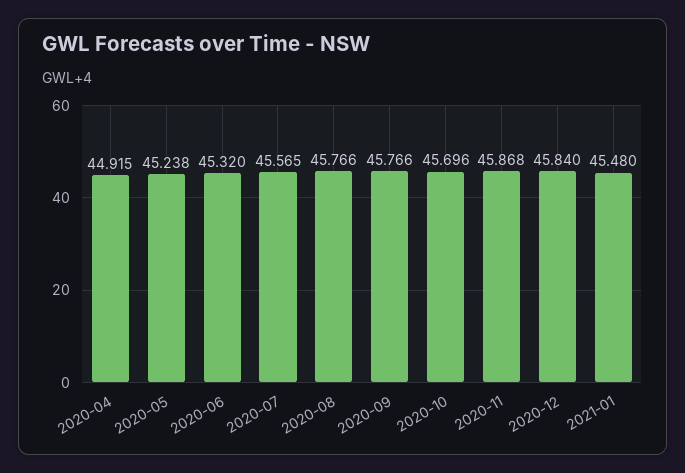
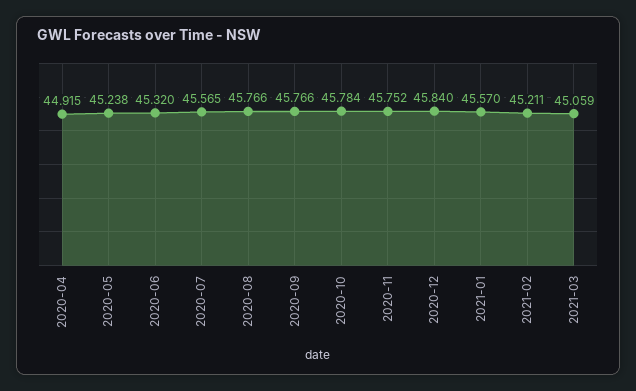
2020-10: 45.696 -> 45.784
2020-11: 45.868 -> 45.752
2021-01: 45.48 -> 45.57
2021-02: none -> 45.211
2021-03: none -> 45.059

